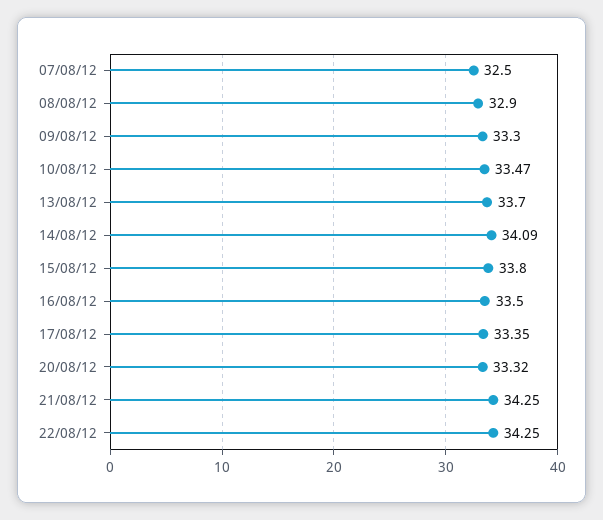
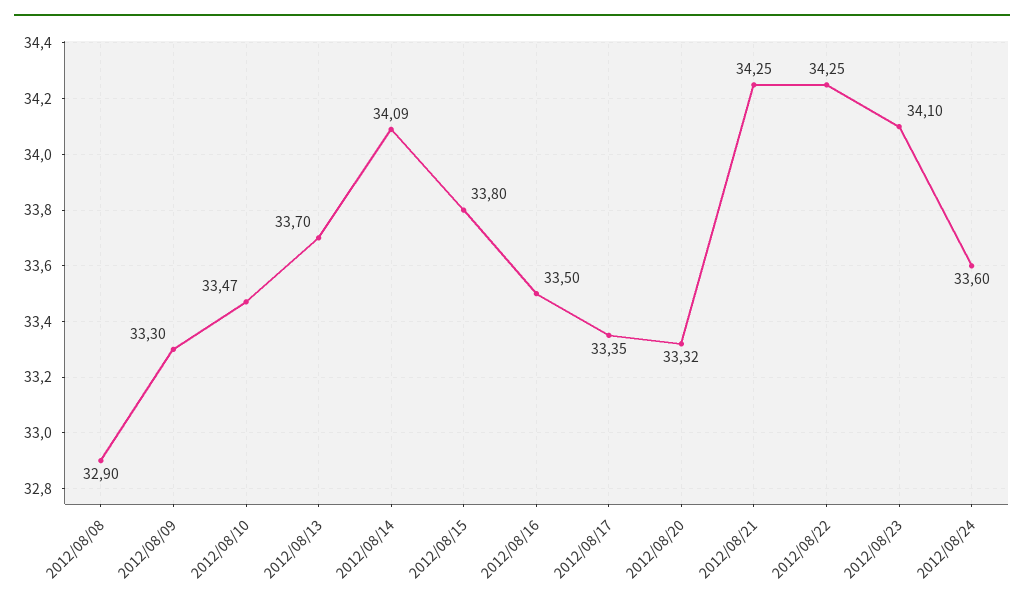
07/08/12: 32.5 -> none
2012/08/23: none -> 34.1
2012/08/24: none -> 33.6

